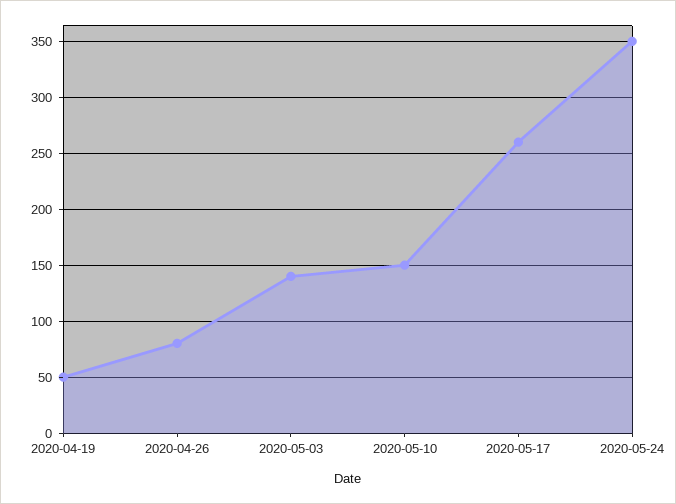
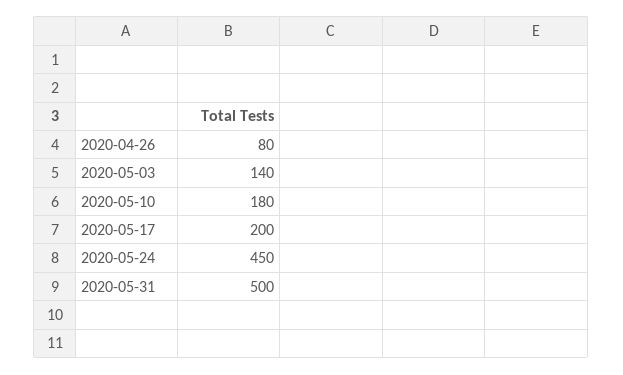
2020-04-19: 50 -> none
2020-05-10: 150 -> 180
2020-05-17: 260 -> 200
2020-05-24: 350 -> 450
2020-05-31: none -> 500

